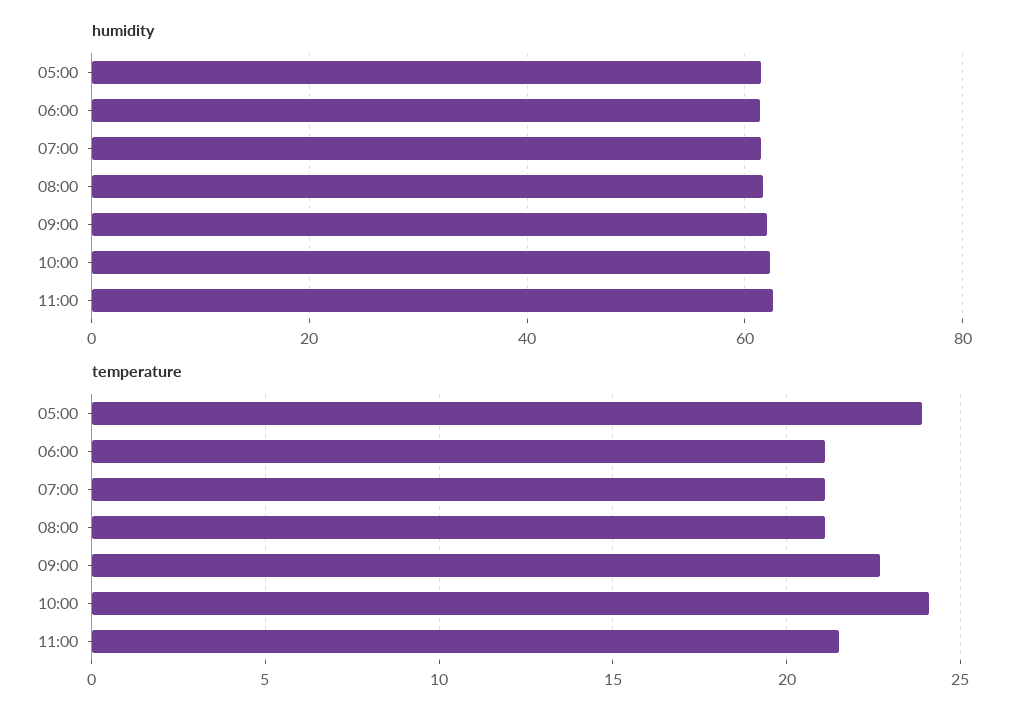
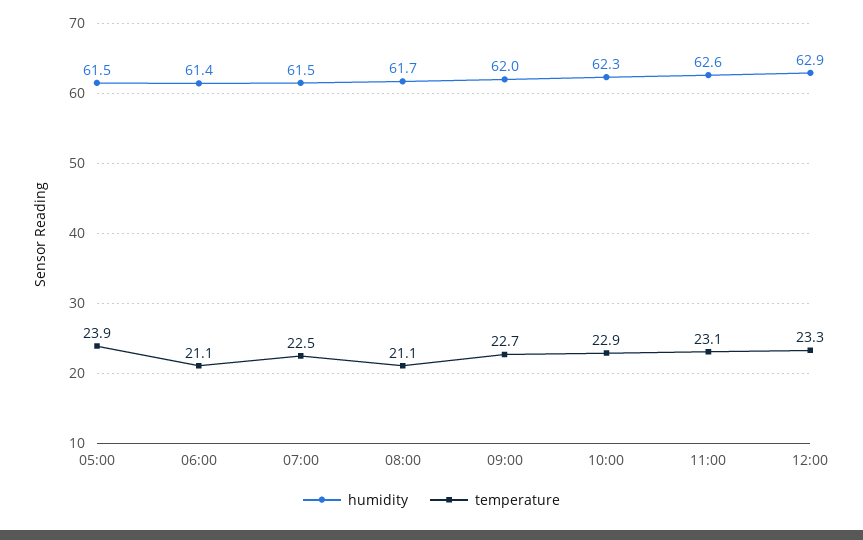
temperature, 07:00: 21 -> 22.5
temperature, 10:00: 24 -> 22.9
temperature, 11:00: 21.5 -> 23.1
humidity, 12:00: none -> 62.9
temperature, 12:00: none -> 23.3

